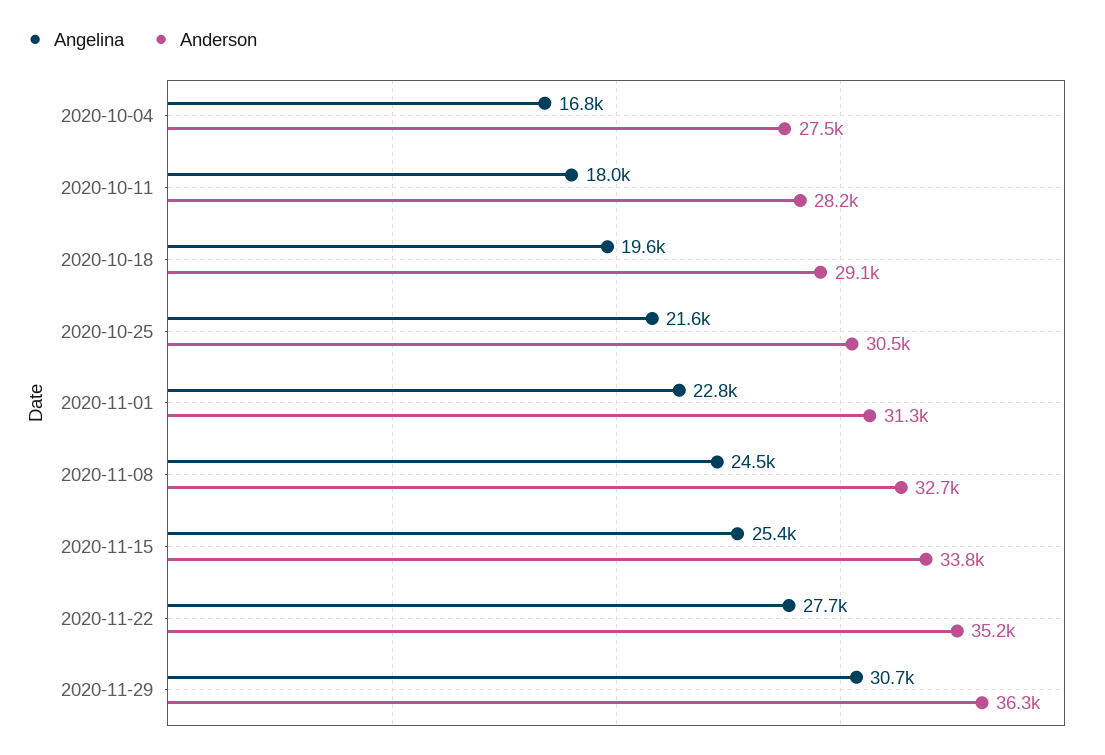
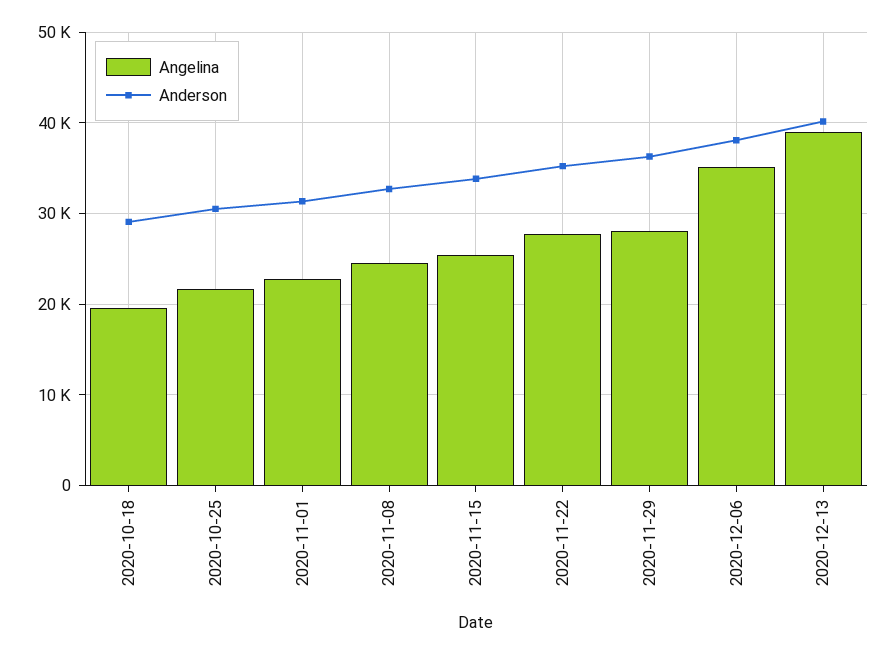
Angelina, 2020-10-04: 16800 -> none
Anderson, 2020-10-04: 27500 -> none
Angelina, 2020-10-11: 18000 -> none
Anderson, 2020-10-11: 28200 -> none
Angelina, 2020-11-29: 30700 -> 28000
Angelina, 2020-12-06: none -> 35000
Anderson, 2020-12-06: none -> 38000
Angelina, 2020-12-13: none -> 39000
Anderson, 2020-12-13: none -> 40000

